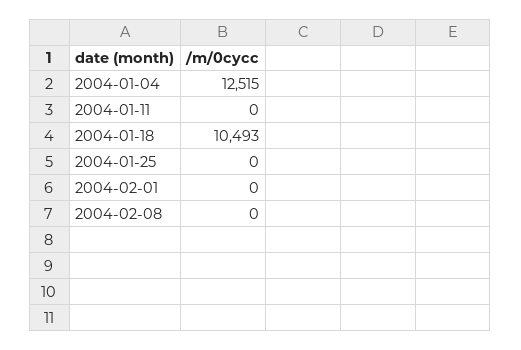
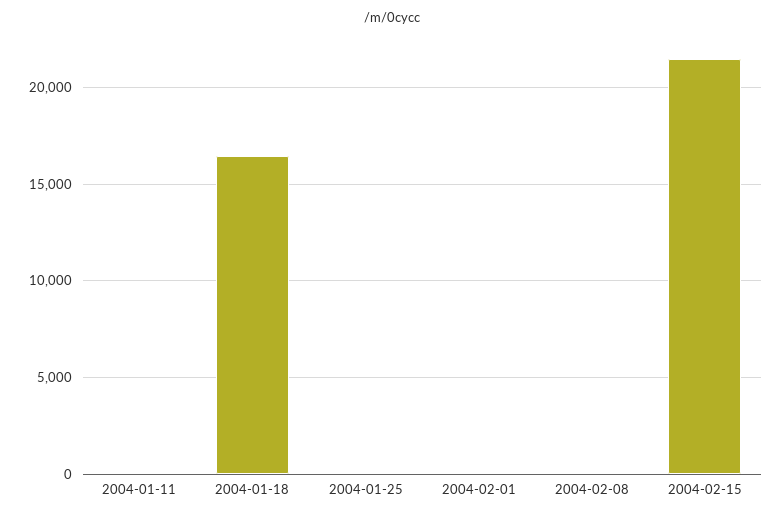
2004-01-04: 12515 -> none
2004-01-18: 10493 -> 16500
2004-02-15: none -> 21500

